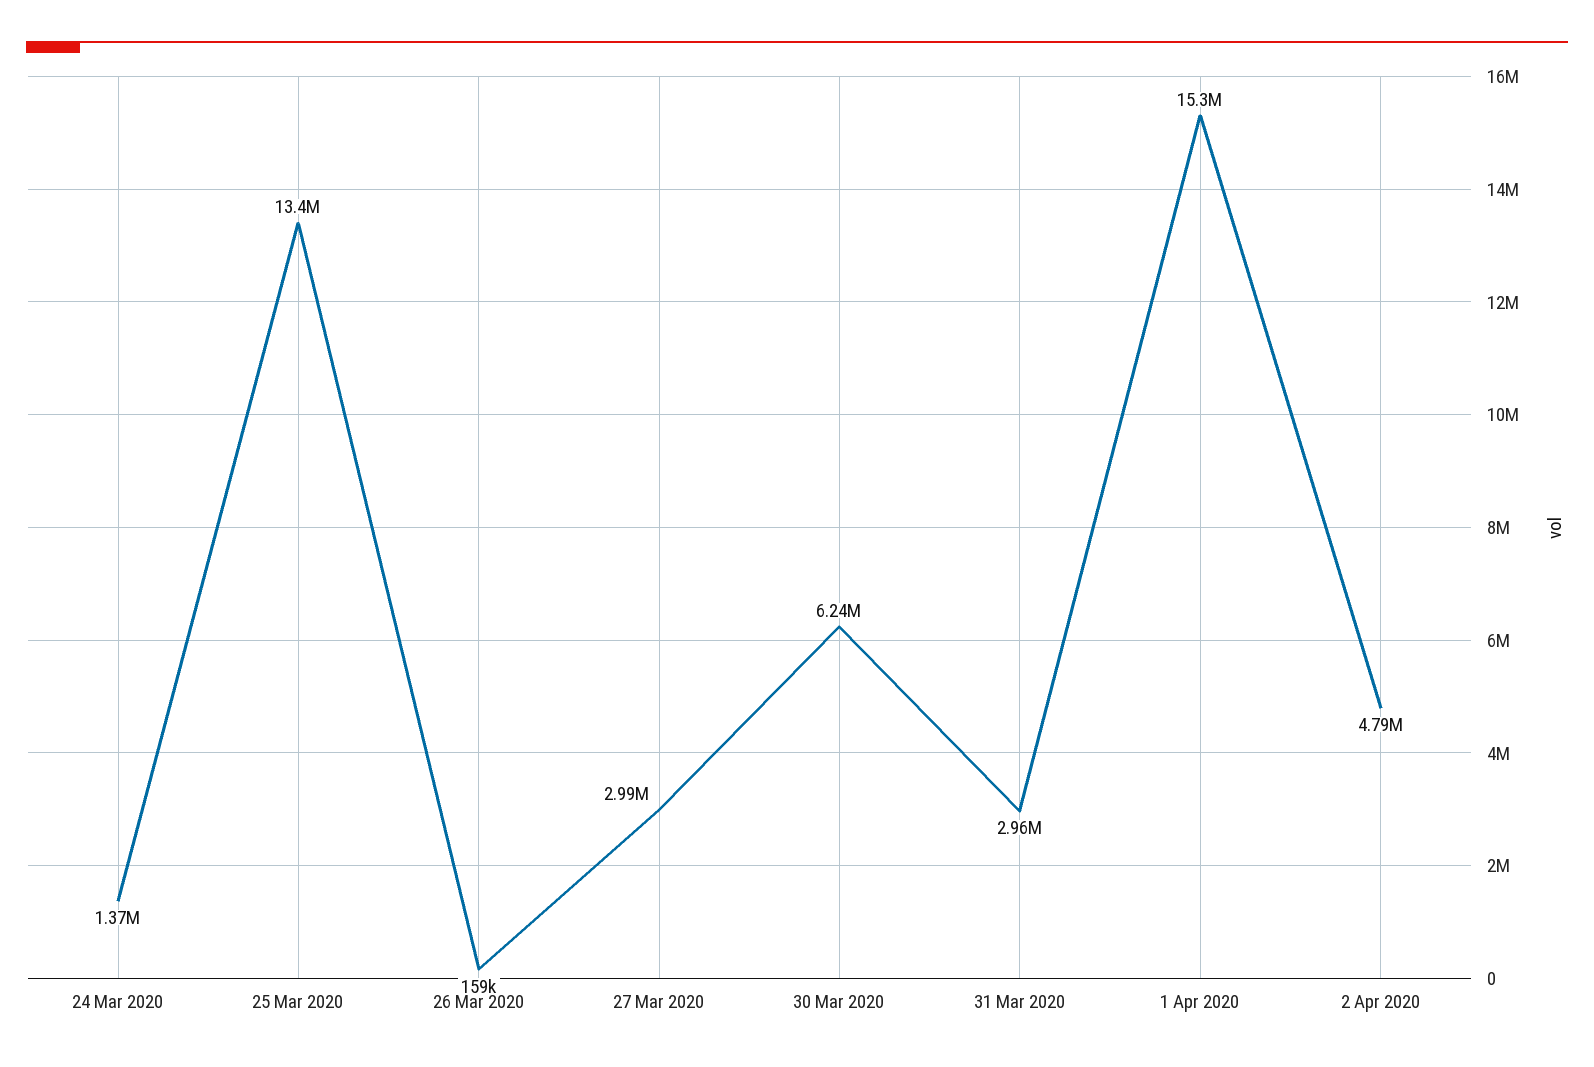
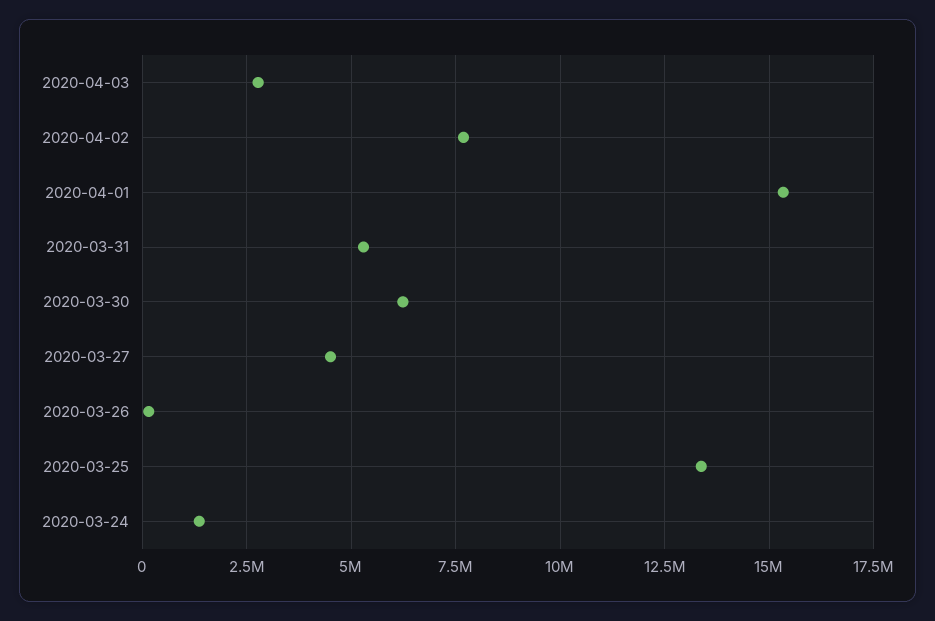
27 Mar 2020: 2990000 -> 4500000
31 Mar 2020: 2960000 -> 5250000
2 Apr 2020: 4790000 -> 7750000
2020-04-03: none -> 2750000

